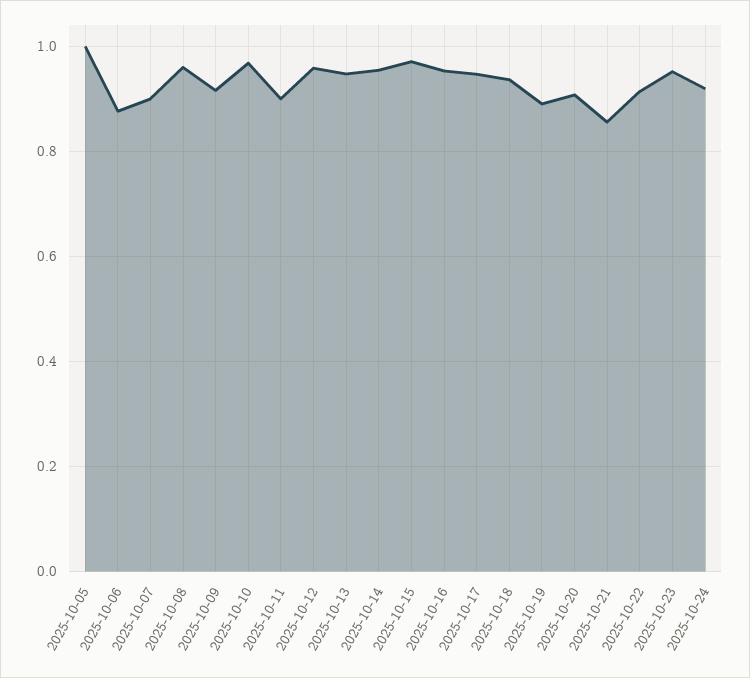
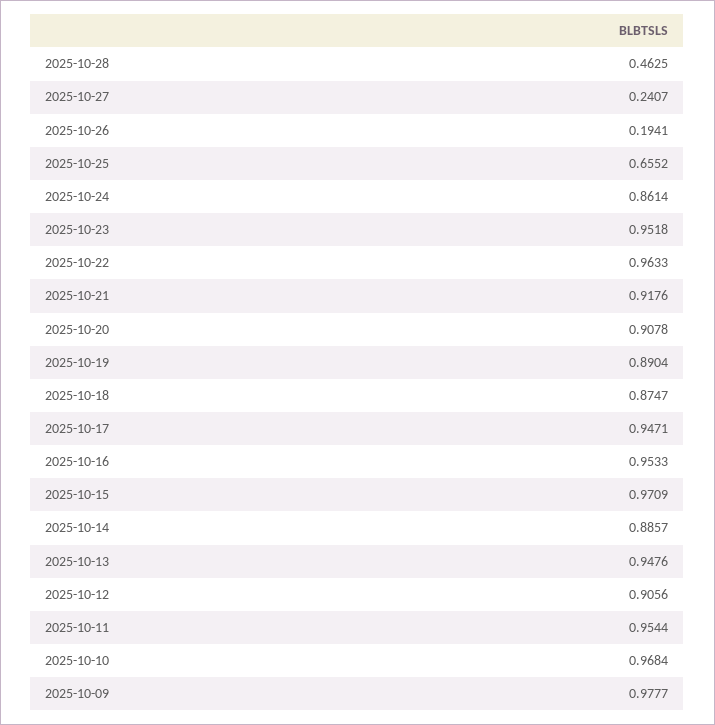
2025-10-05: 1 -> none
2025-10-06: 0.88 -> none
2025-10-07: 0.9 -> none
2025-10-08: 0.96 -> none
2025-10-09: 0.92 -> 0.9777
2025-10-11: 0.9 -> 0.9544
2025-10-12: 0.96 -> 0.9056
2025-10-14: 0.96 -> 0.8857
2025-10-18: 0.94 -> 0.8747
2025-10-21: 0.86 -> 0.9176
2025-10-22: 0.92 -> 0.9633
2025-10-24: 0.92 -> 0.8614
2025-10-28: none -> 0.4625
2025-10-27: none -> 0.2407
2025-10-26: none -> 0.1941
2025-10-25: none -> 0.6552

